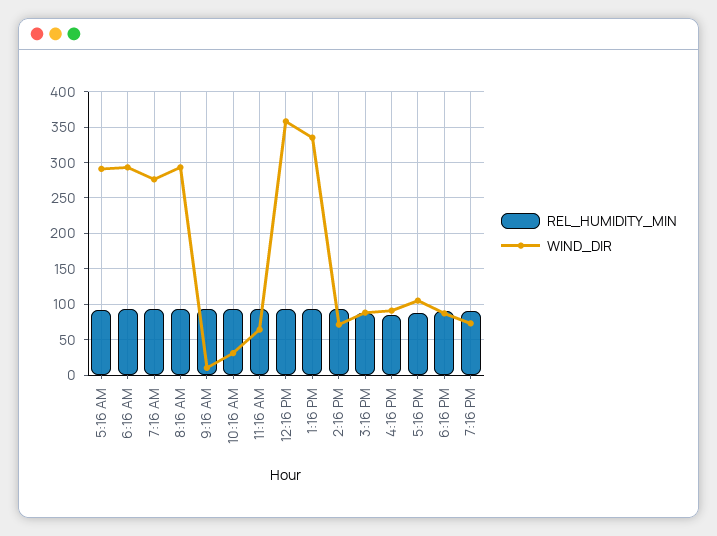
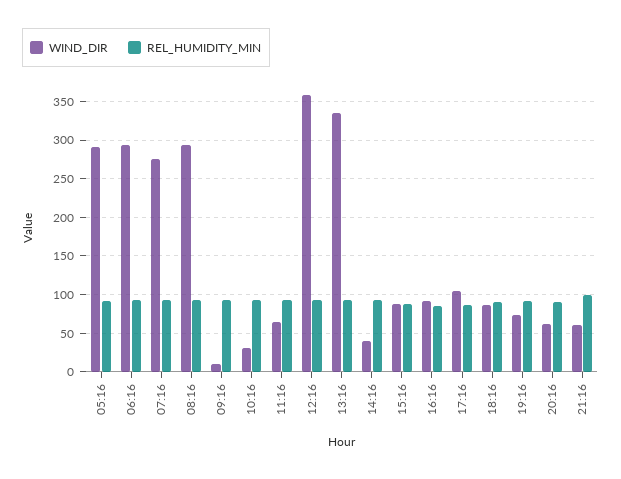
WIND_DIR, 2:16 PM: 70 -> 40
WIND_DIR, 20:16: none -> 60
REL_HUMIDITY_MIN, 20:16: none -> 90
WIND_DIR, 21:16: none -> 60
REL_HUMIDITY_MIN, 21:16: none -> 100

